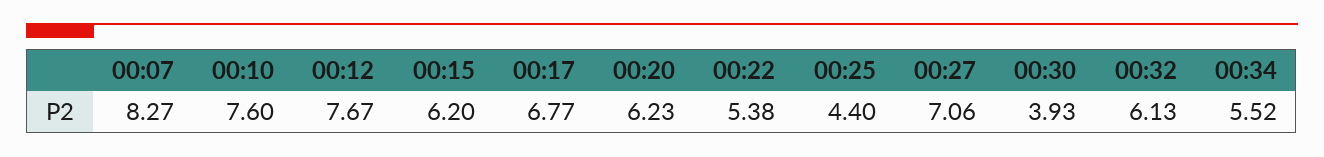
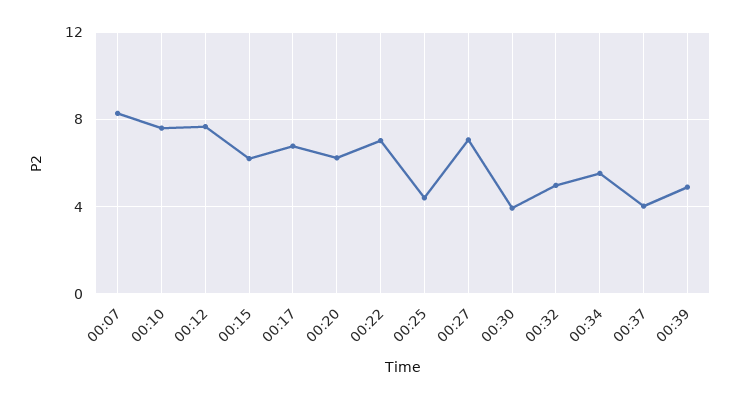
00:22: 5.38 -> 7
00:32: 6.13 -> 5
00:37: none -> 4
00:39: none -> 5

